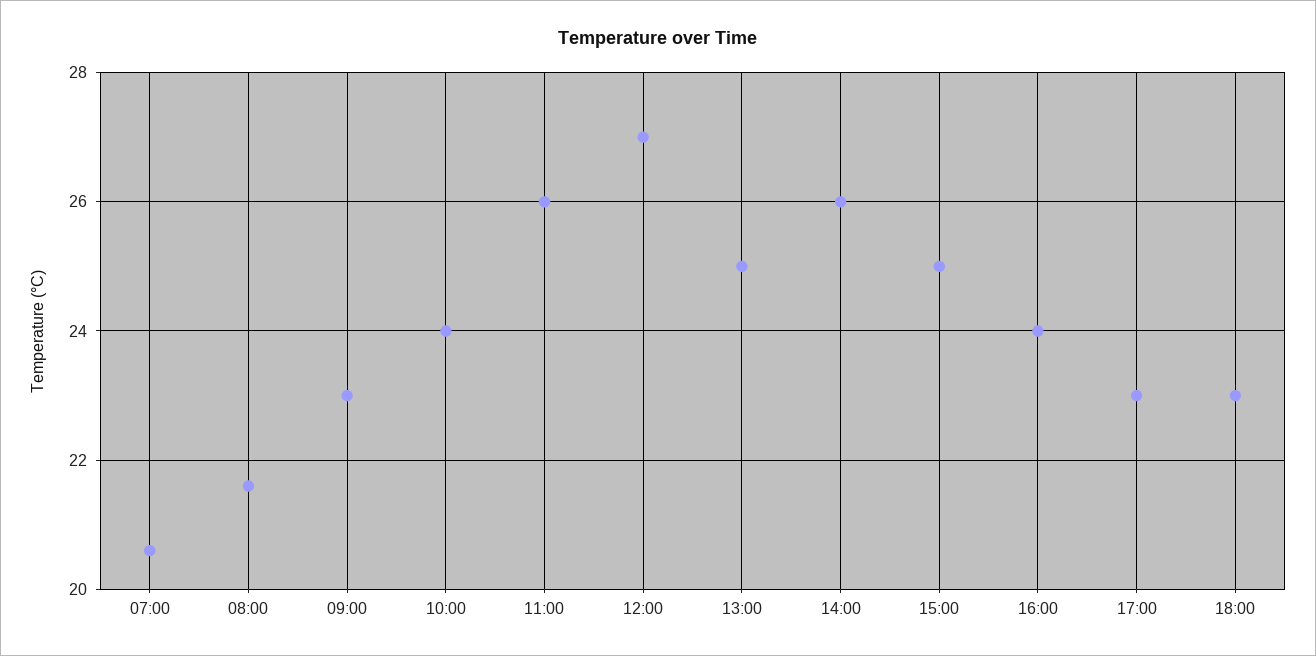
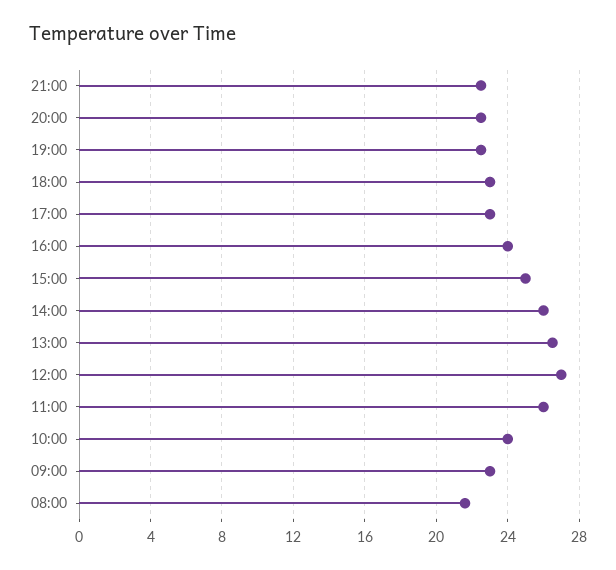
07:00: 20.5 -> none
13:00: 25 -> 26.5
21:00: none -> 22.5
20:00: none -> 22.5
19:00: none -> 22.5

